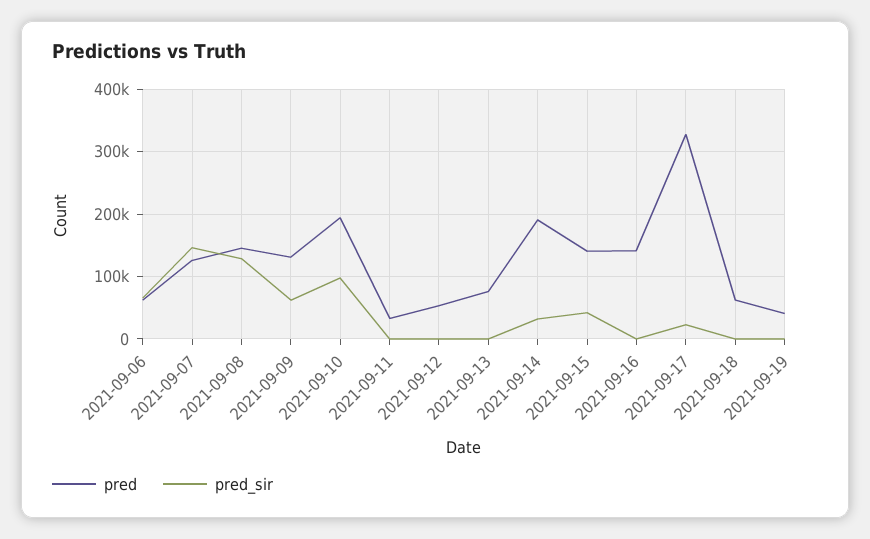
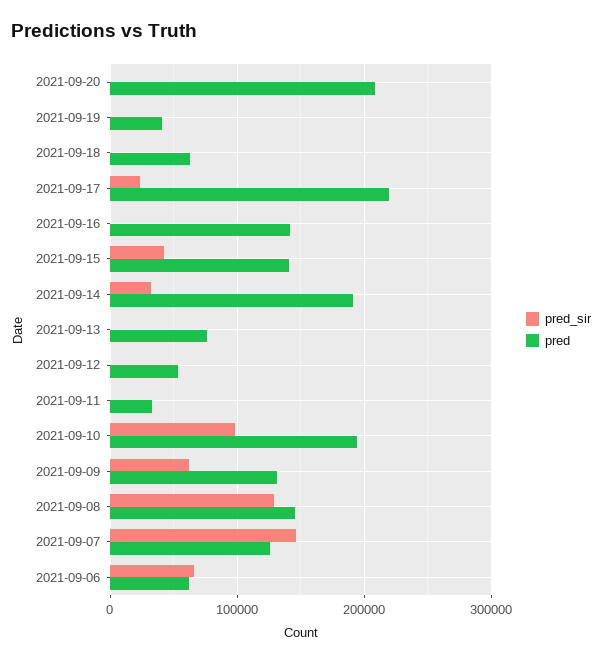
pred, 2021-09-17: 330000 -> 220000
pred_sir, 2021-09-20: none -> 0
pred, 2021-09-20: none -> 210000

